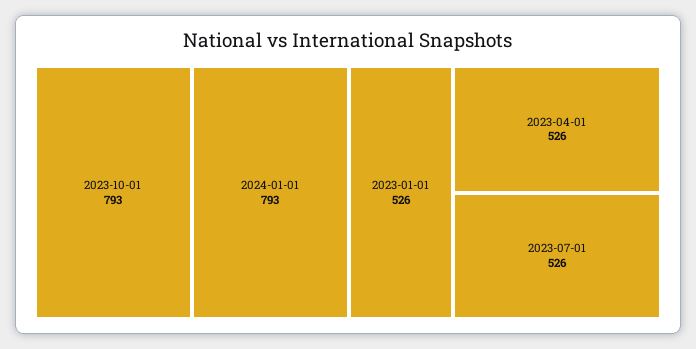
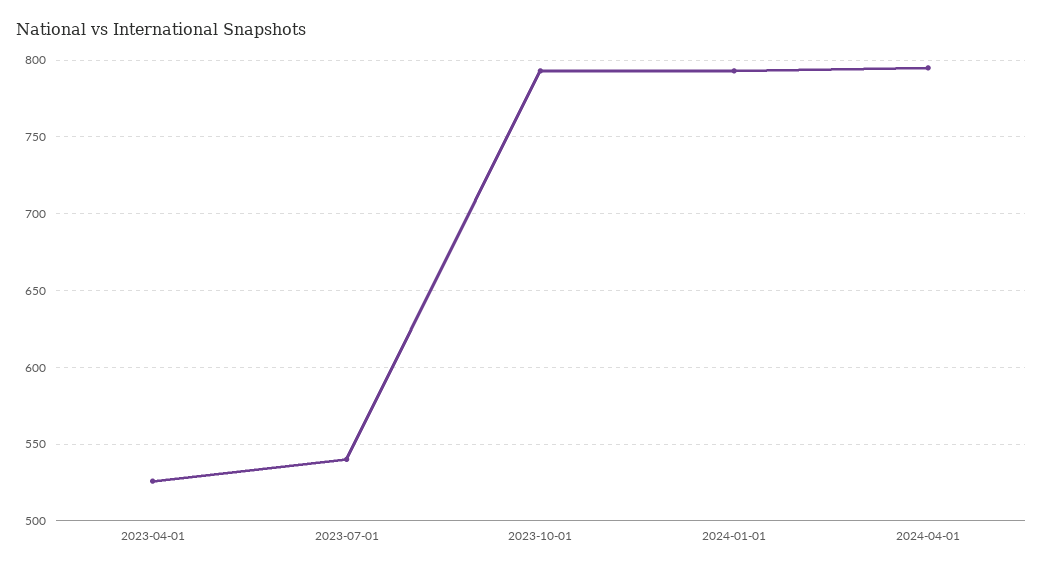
2023-01-01: 526 -> none
2023-07-01: 526 -> 540
2024-04-01: none -> 795

